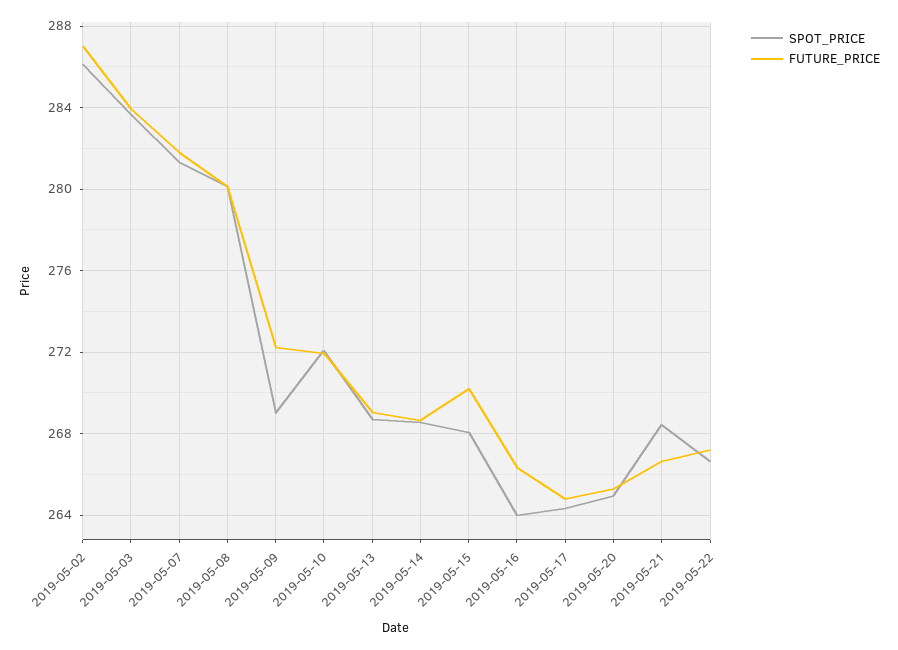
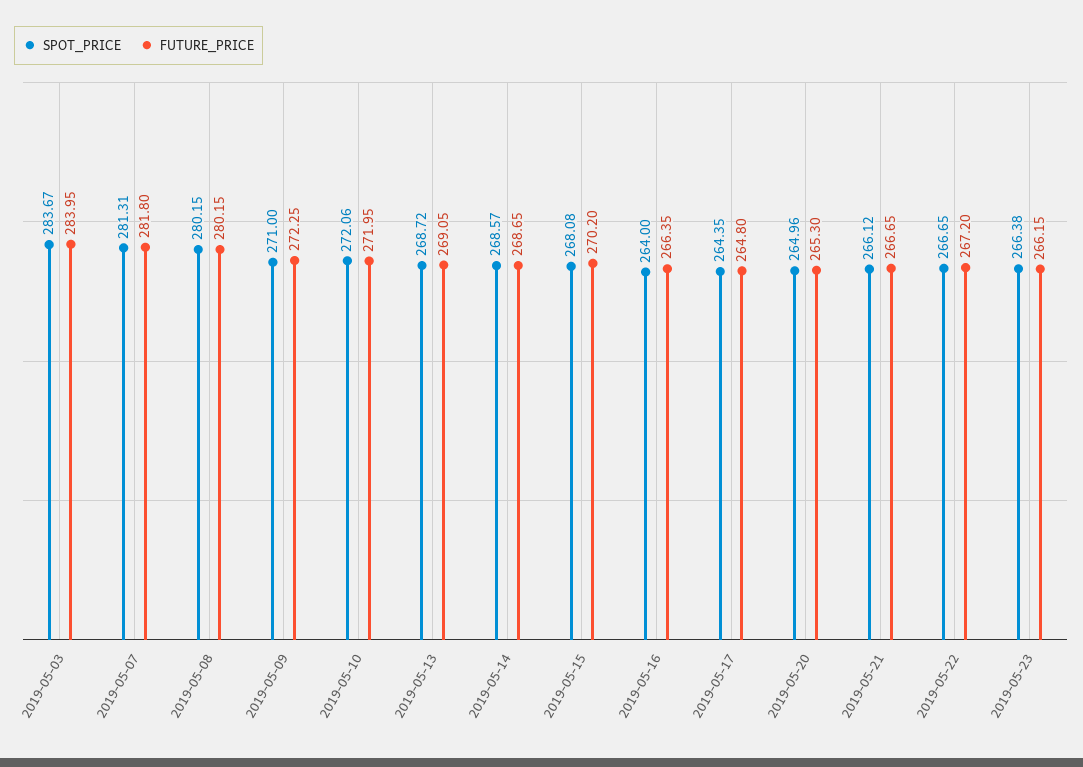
SPOT_PRICE, 2019-05-02: 286 -> none
FUTURE_PRICE, 2019-05-02: 287 -> none
SPOT_PRICE, 2019-05-09: 269 -> 271
SPOT_PRICE, 2019-05-21: 268.5 -> 266.12
SPOT_PRICE, 2019-05-23: none -> 266.38
FUTURE_PRICE, 2019-05-23: none -> 266.15

